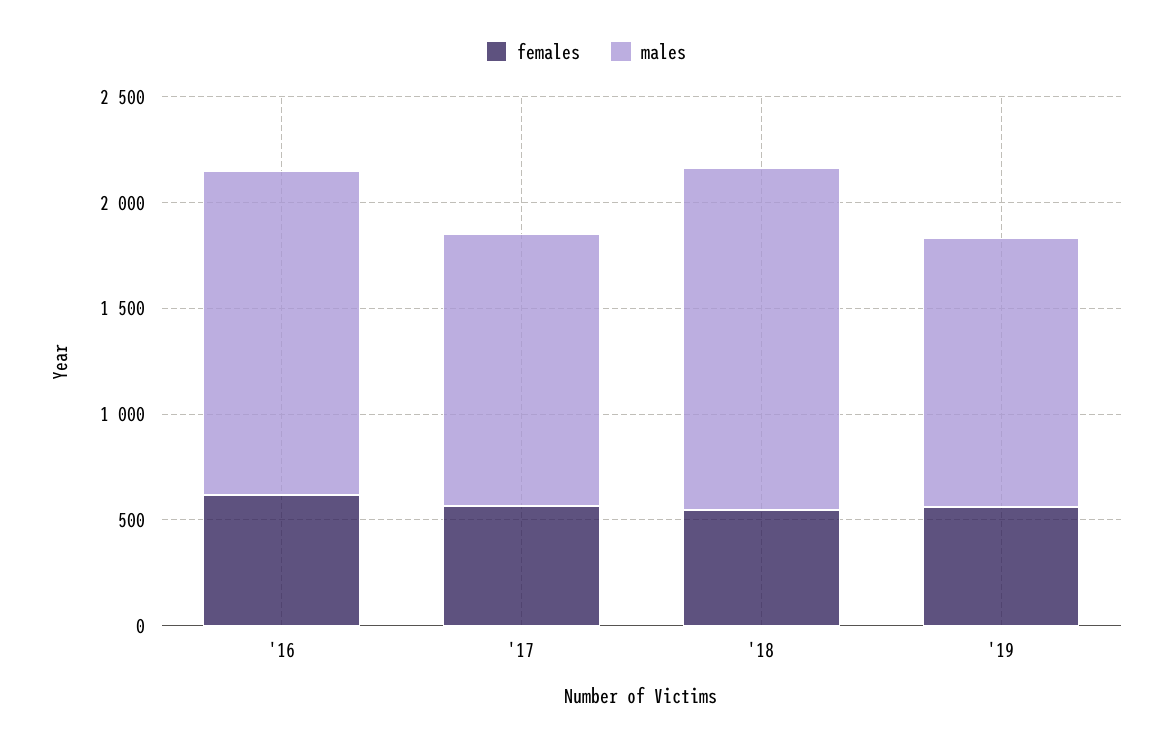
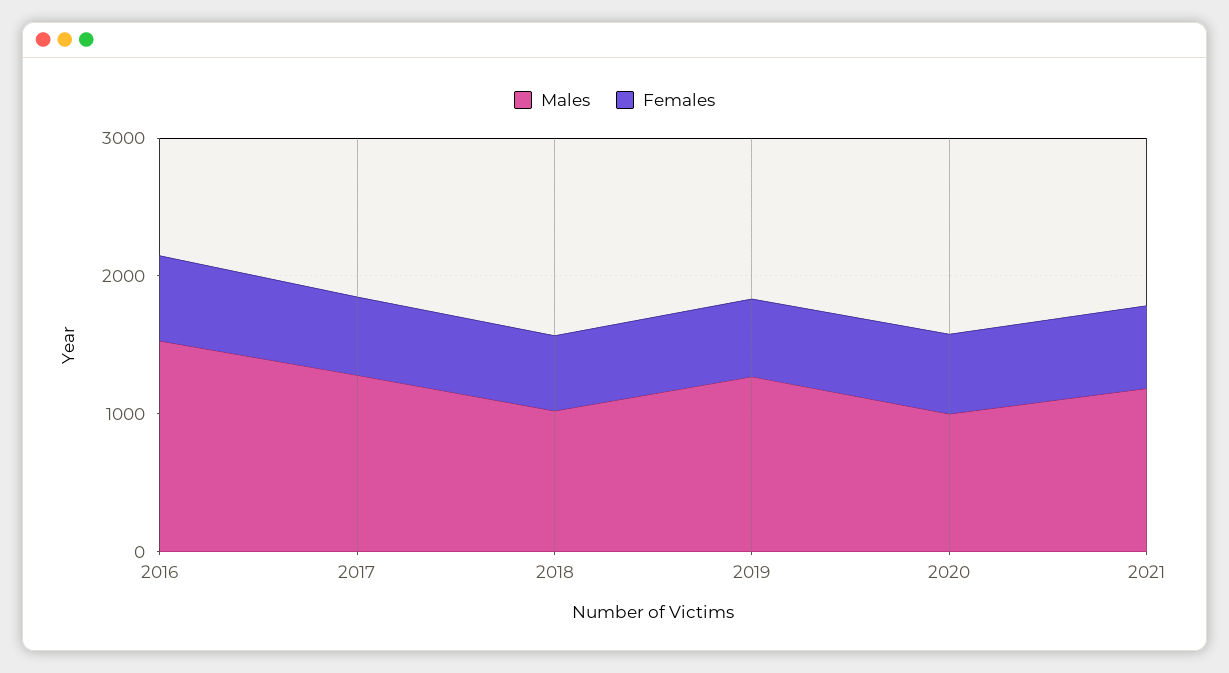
males, '18: 1600 -> 1000
males, 2020: none -> 1000
females, 2020: none -> 600
males, 2021: none -> 1200
females, 2021: none -> 600

